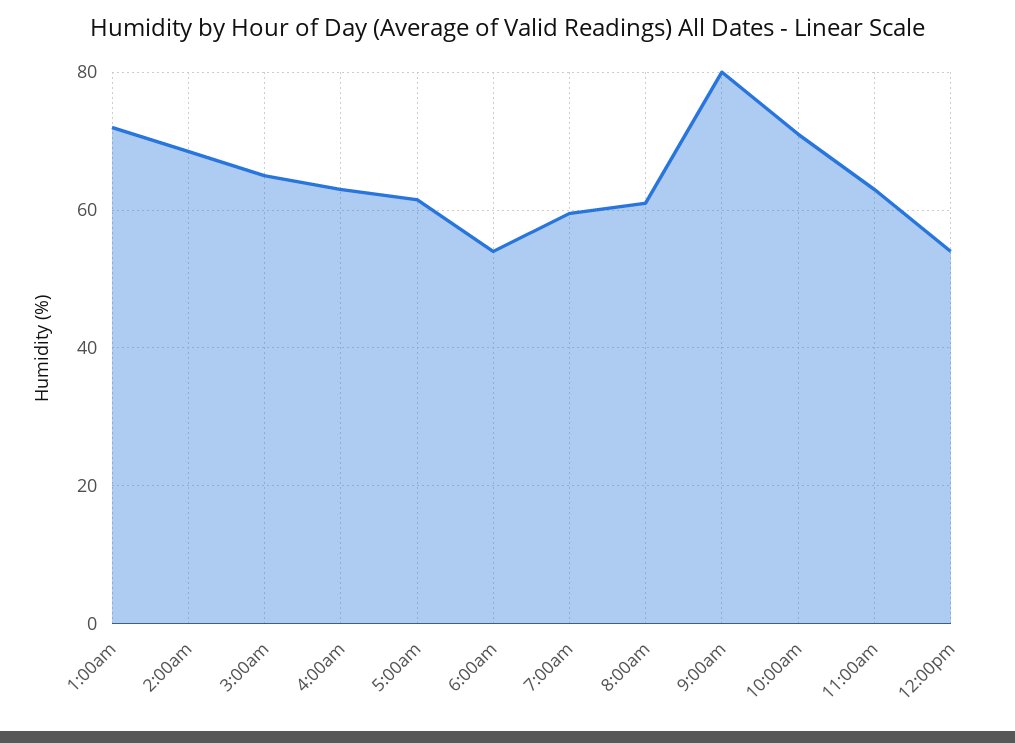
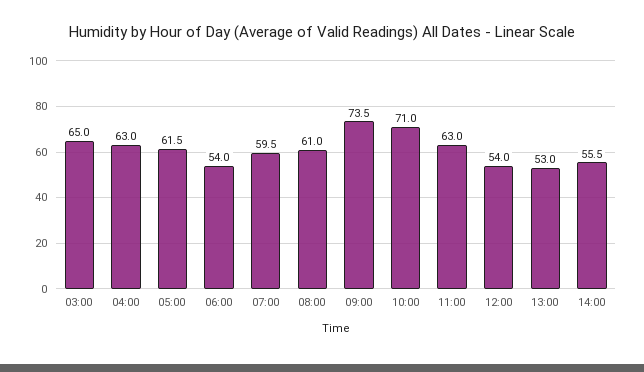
1:00am: 72 -> none
2:00am: 68 -> none
9:00am: 80 -> 73.5
13:00: none -> 53
14:00: none -> 55.5

